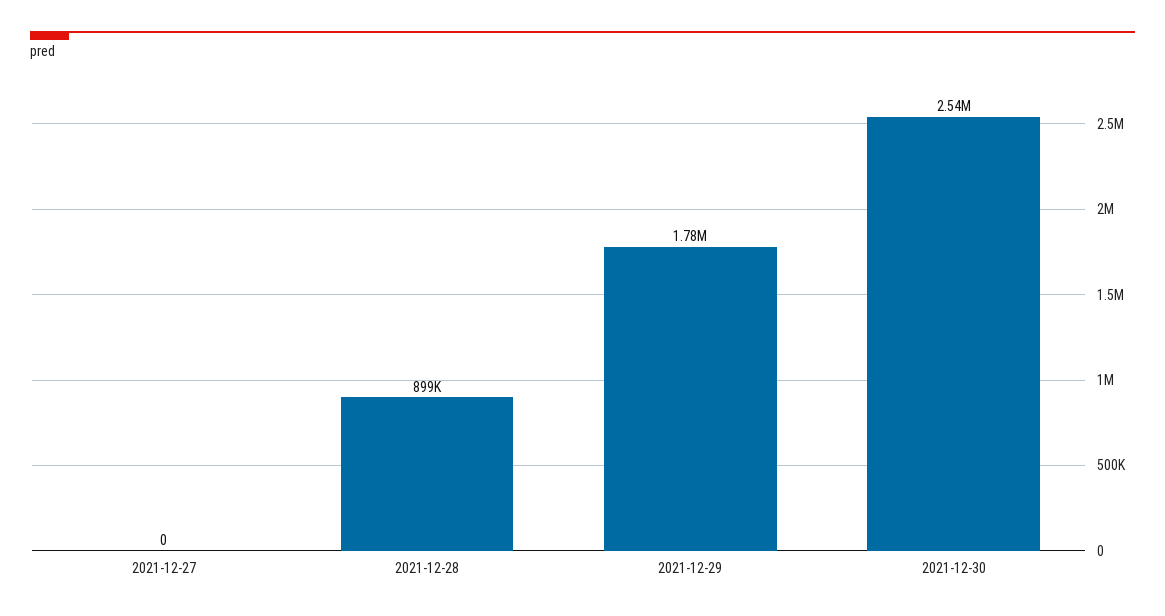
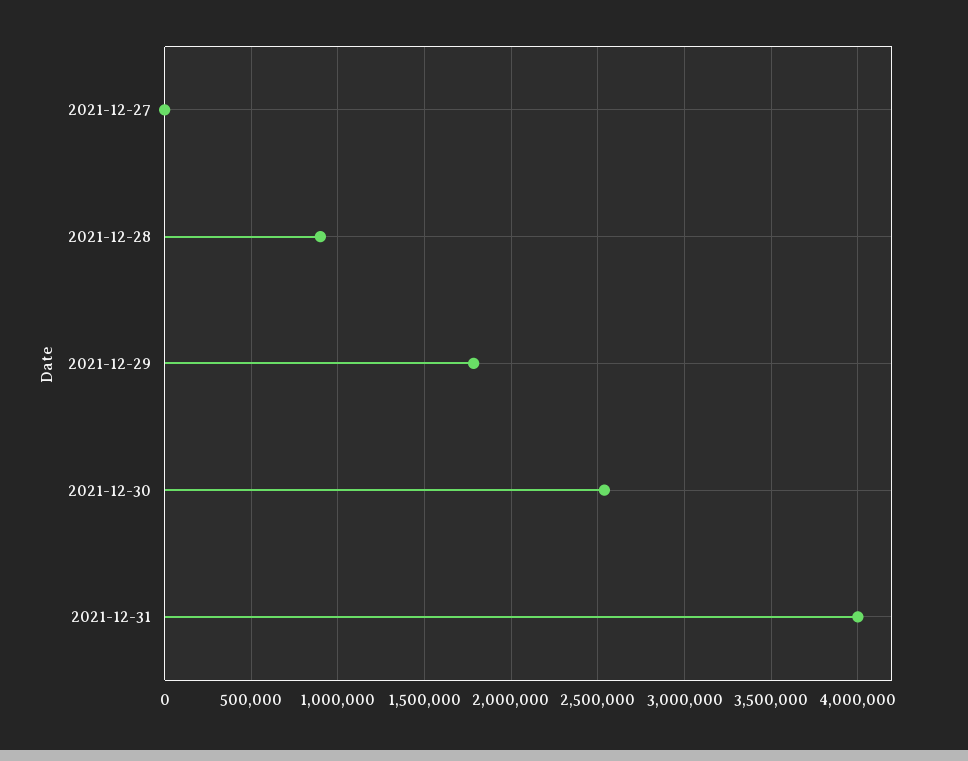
2021-12-31: none -> 4000000

